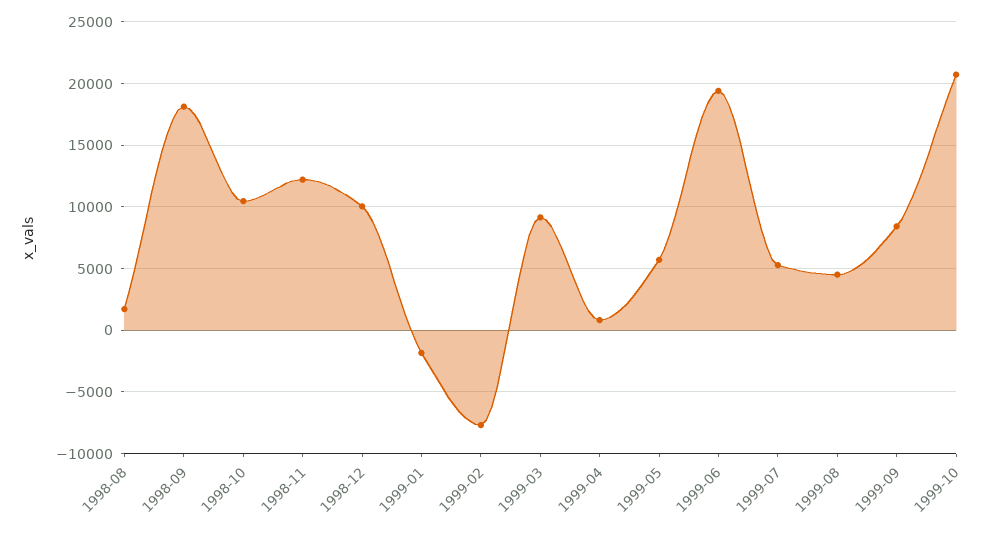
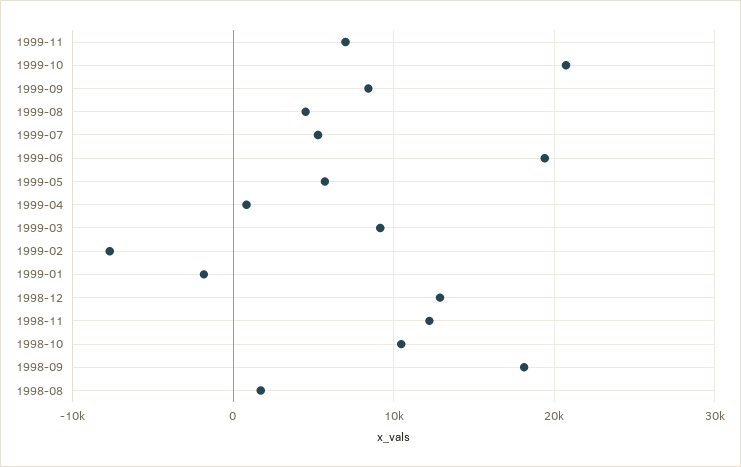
1998-12: 10000 -> 13000
1999-11: none -> 7000

